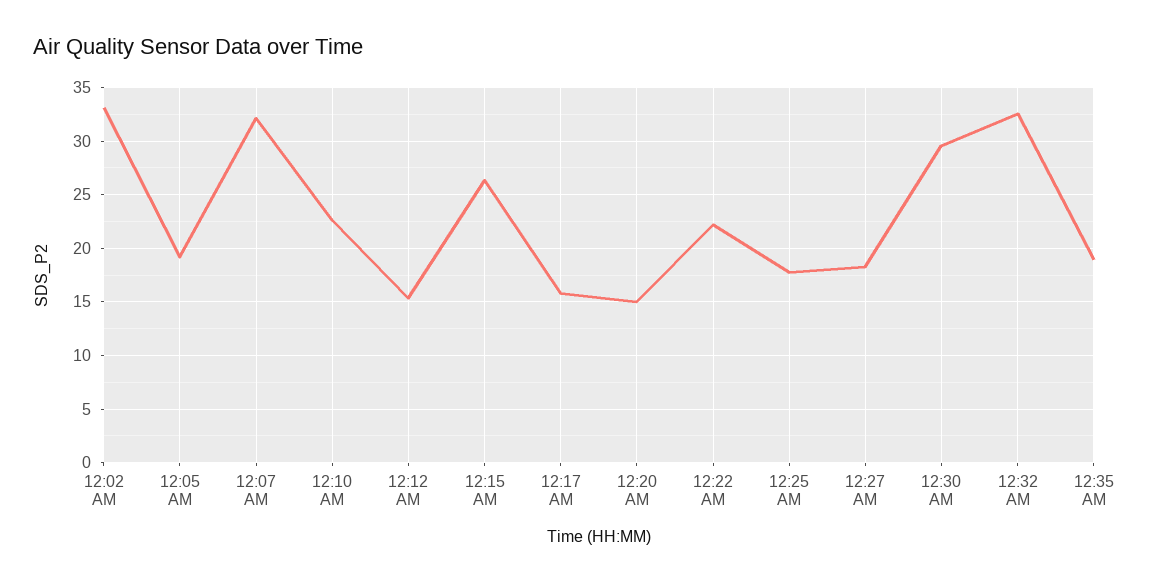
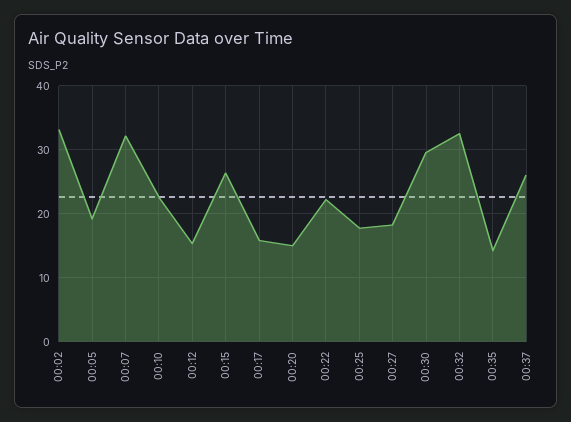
12:35 AM: 19 -> 14
00:37: none -> 26

